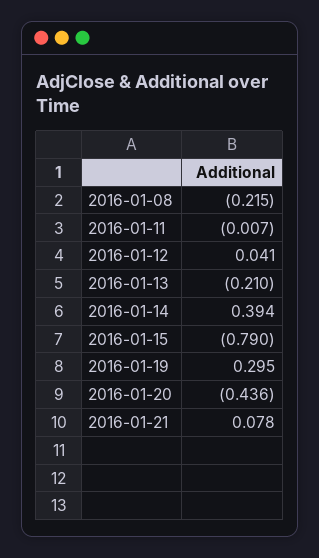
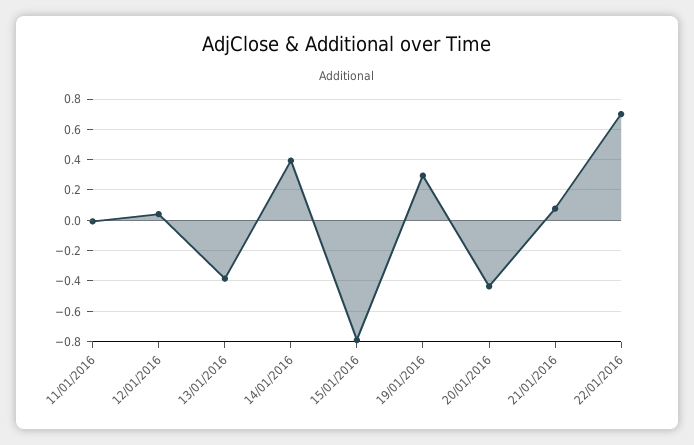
2016-01-08: -0.215 -> none
2016-01-13: -0.21 -> -0.4
22/01/2016: none -> 0.7

